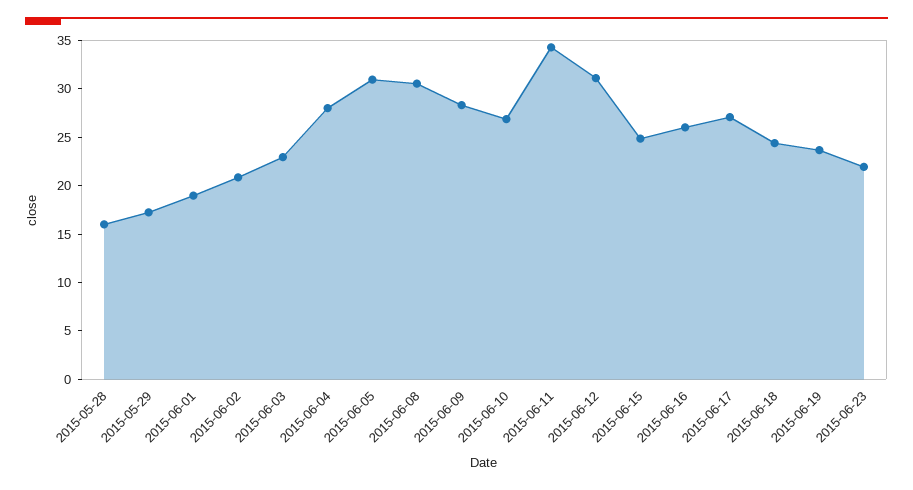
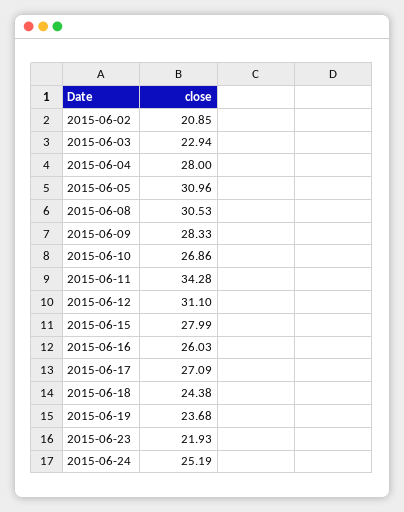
2015-05-28: 16 -> none
2015-05-29: 17 -> none
2015-06-01: 19 -> none
2015-06-15: 25 -> 27.99
2015-06-24: none -> 25.19

